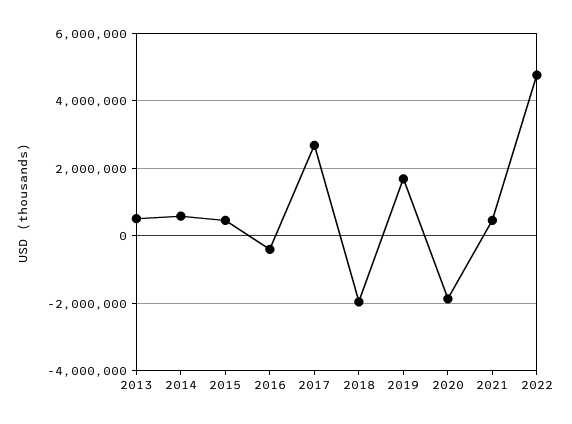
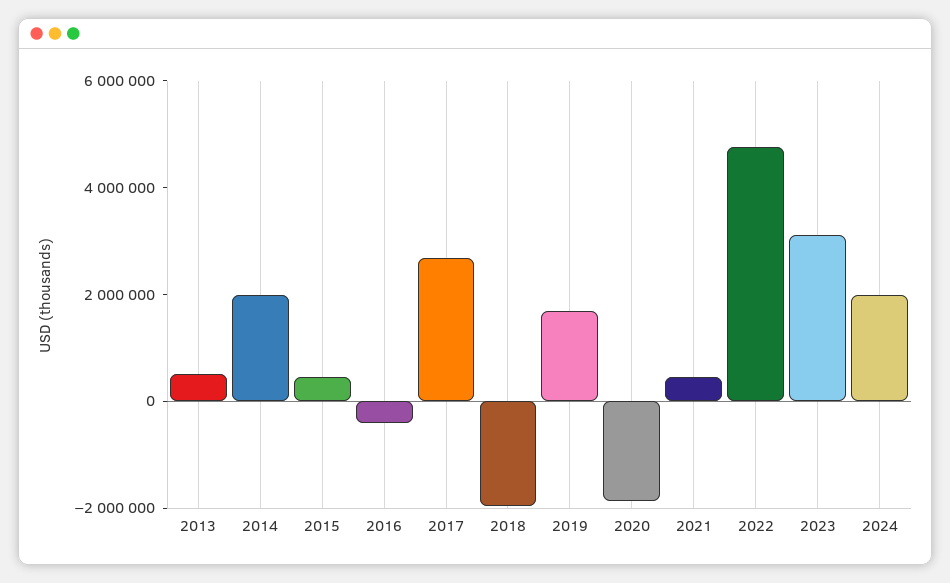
2014: 600000 -> 2000000
2023: none -> 3000000
2024: none -> 2000000

